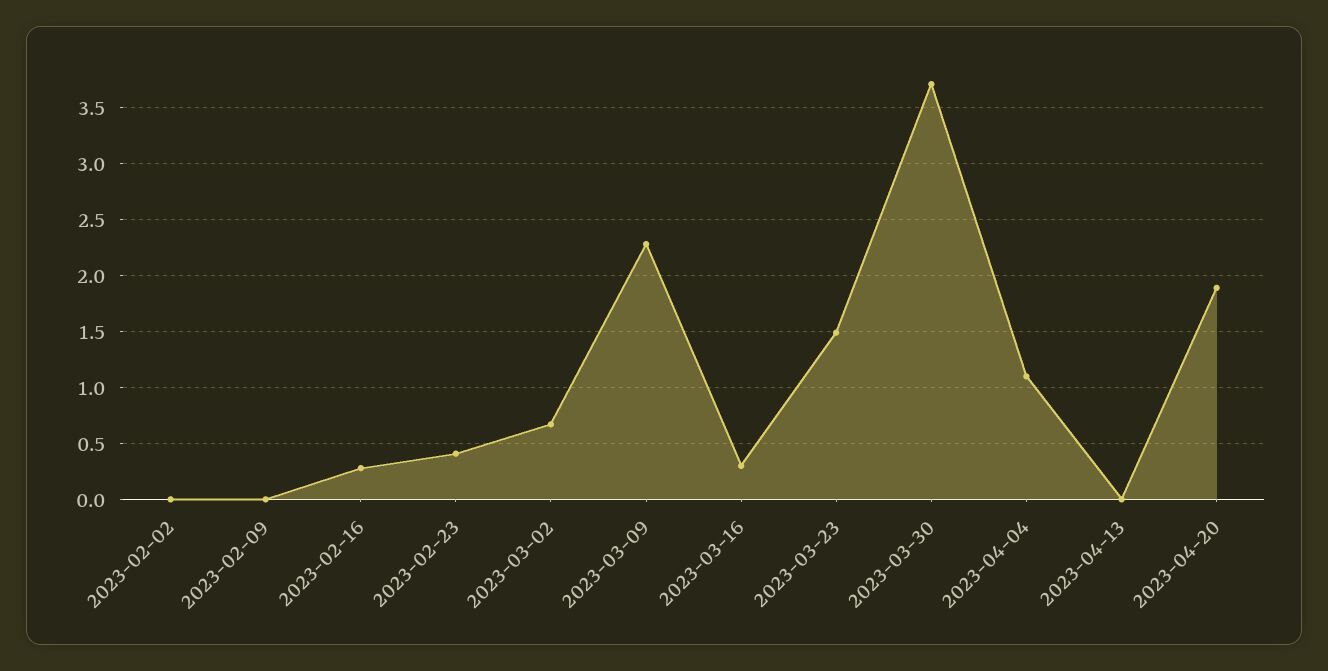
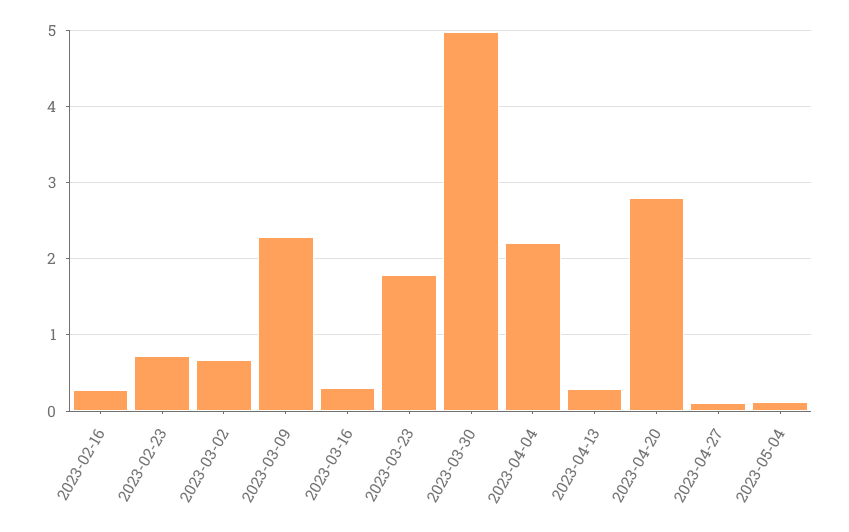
2023-02-02: 0 -> none
2023-02-09: 0 -> none
2023-02-23: 0.4 -> 0.7
2023-03-23: 1.5 -> 1.8
2023-03-30: 3.7 -> 5
2023-04-04: 1.1 -> 2.2
2023-04-13: 0 -> 0.3
2023-04-20: 1.9 -> 2.8
2023-04-27: none -> 0.1
2023-05-04: none -> 0.1

